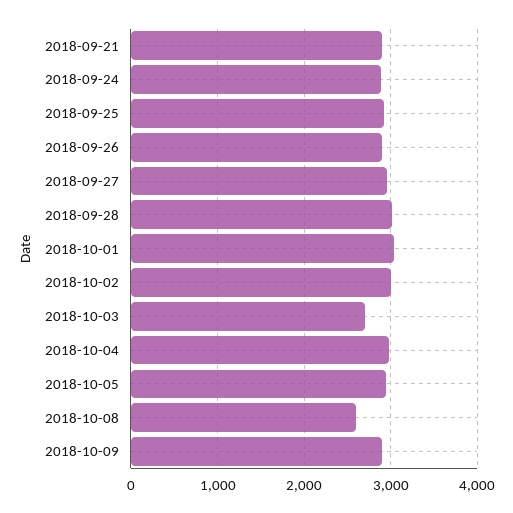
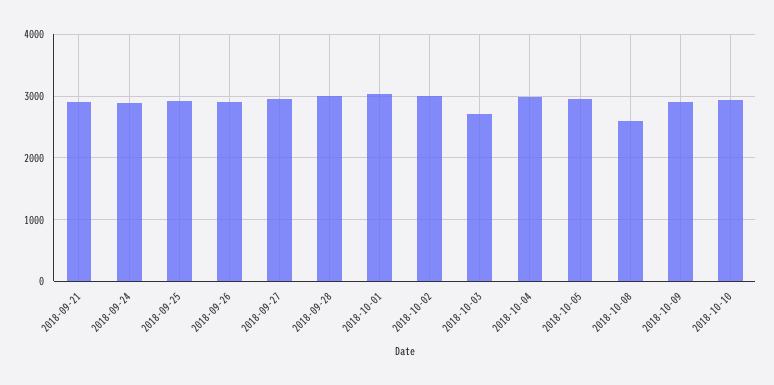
2018-10-10: none -> 2900

